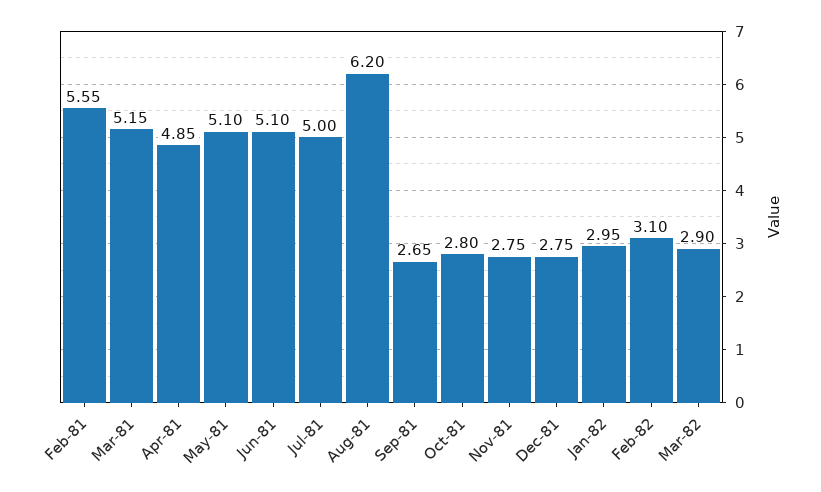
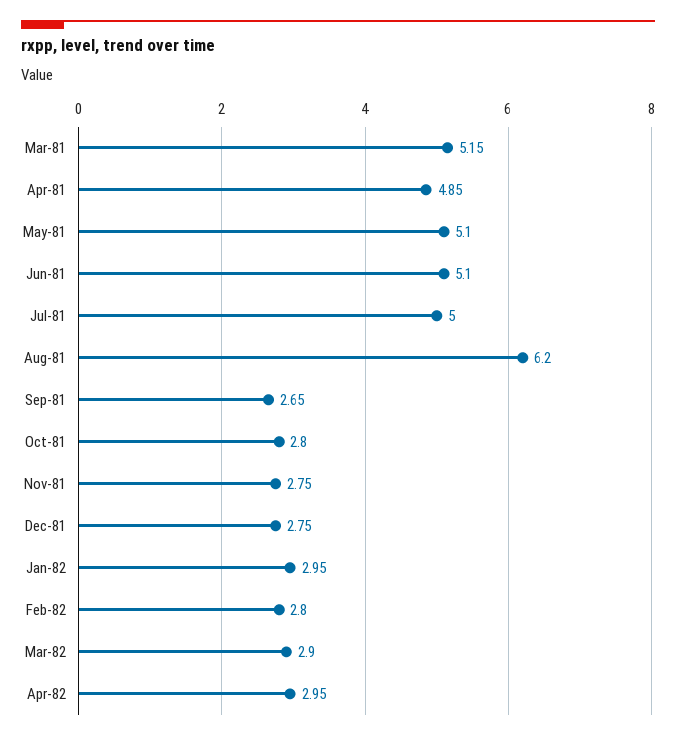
Feb-81: 5.55 -> none
Feb-82: 3.1 -> 2.8
Apr-82: none -> 2.95

